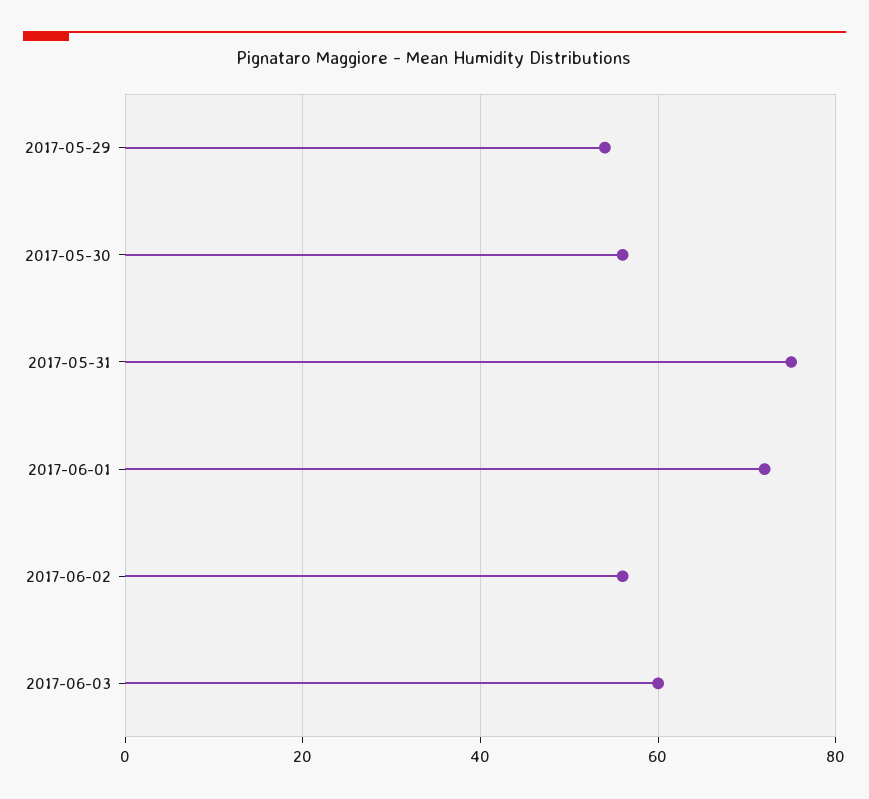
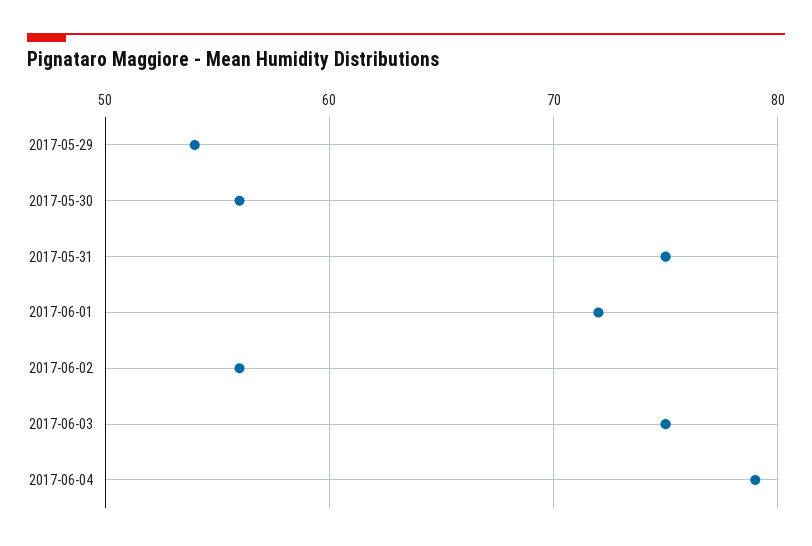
2017-06-03: 60 -> 75
2017-06-04: none -> 79

